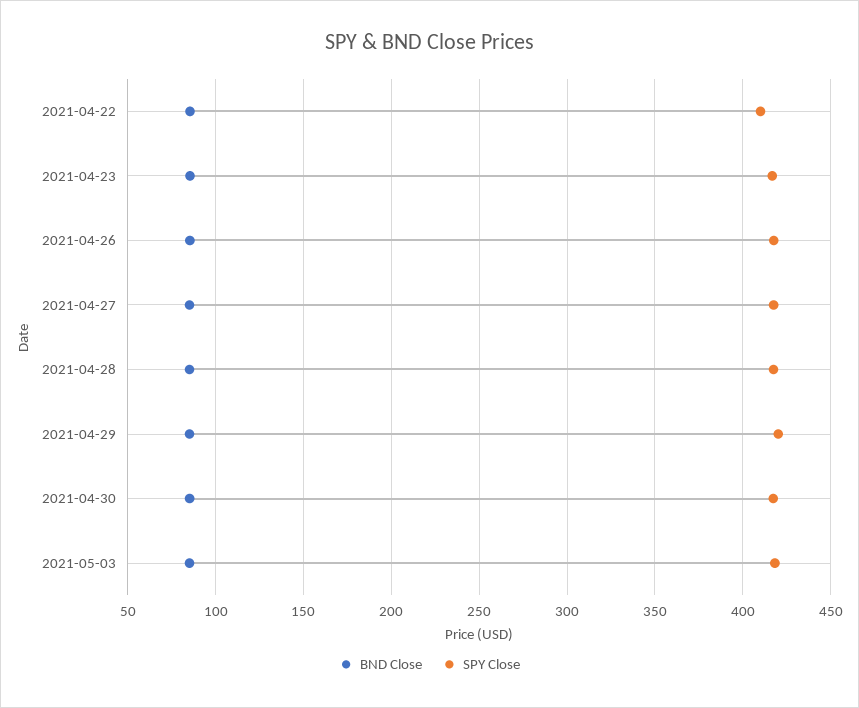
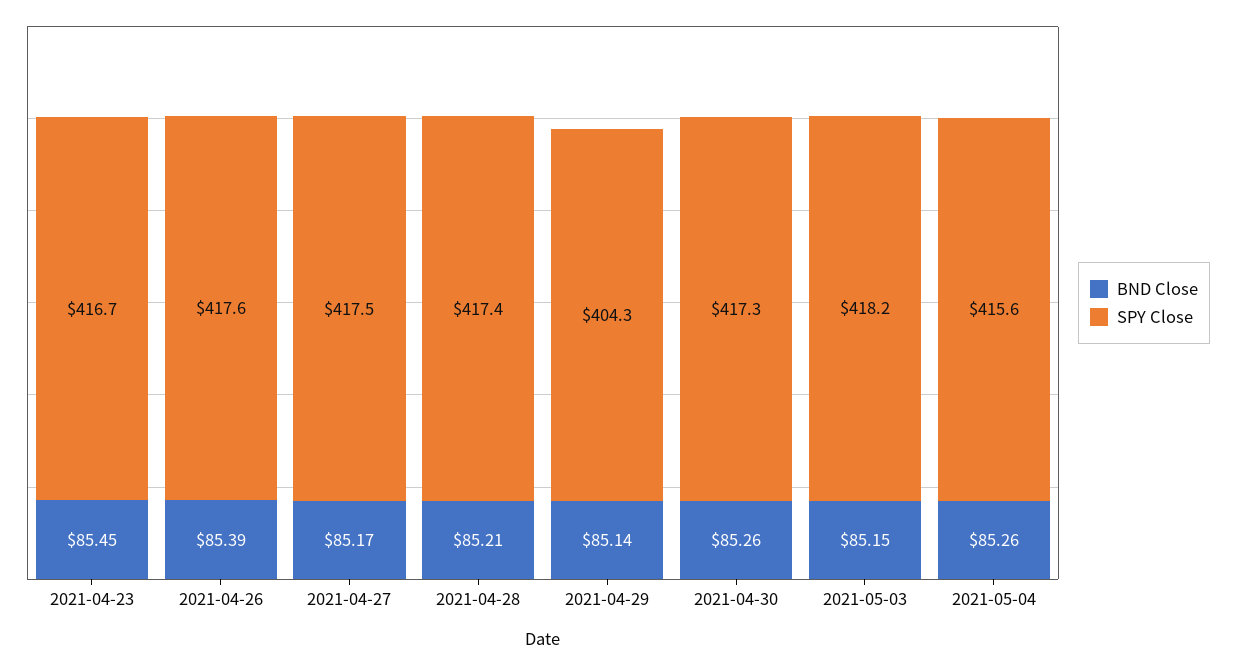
BND Close, 2021-04-22: 85 -> none
SPY Close, 2021-04-22: 410 -> none
SPY Close, 2021-04-29: 420 -> 404.3
BND Close, 2021-05-04: none -> 85.26
SPY Close, 2021-05-04: none -> 415.6

